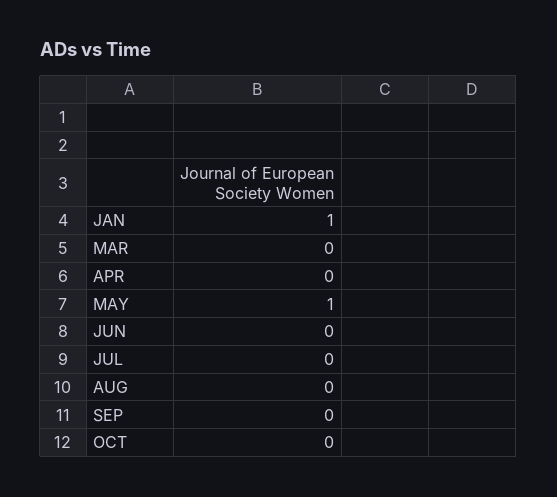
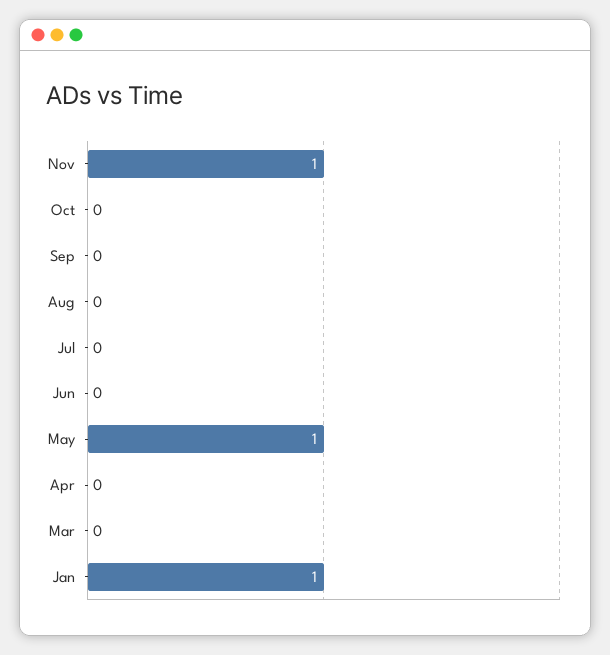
Nov: none -> 1

